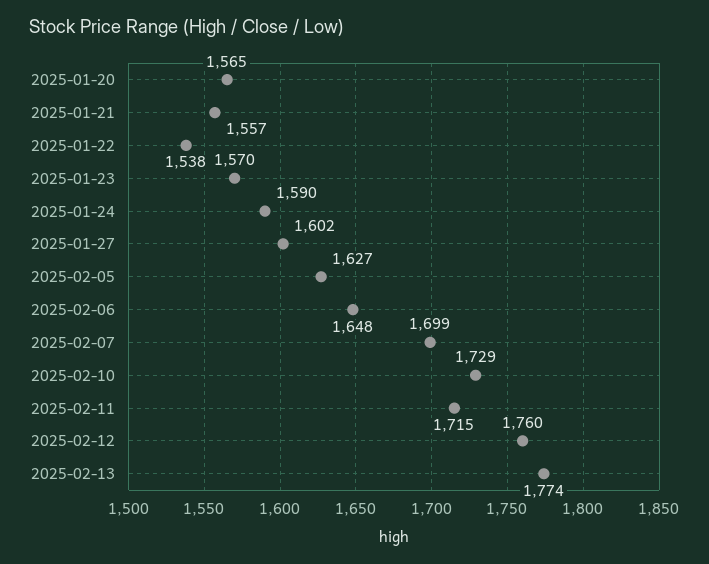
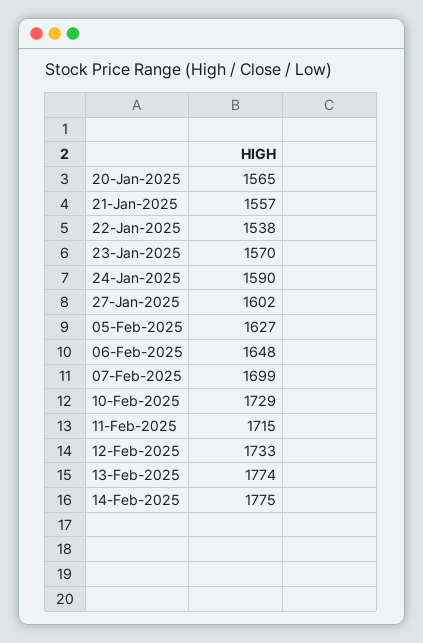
2025-02-12: 1760 -> 1733
14-Feb-2025: none -> 1775

